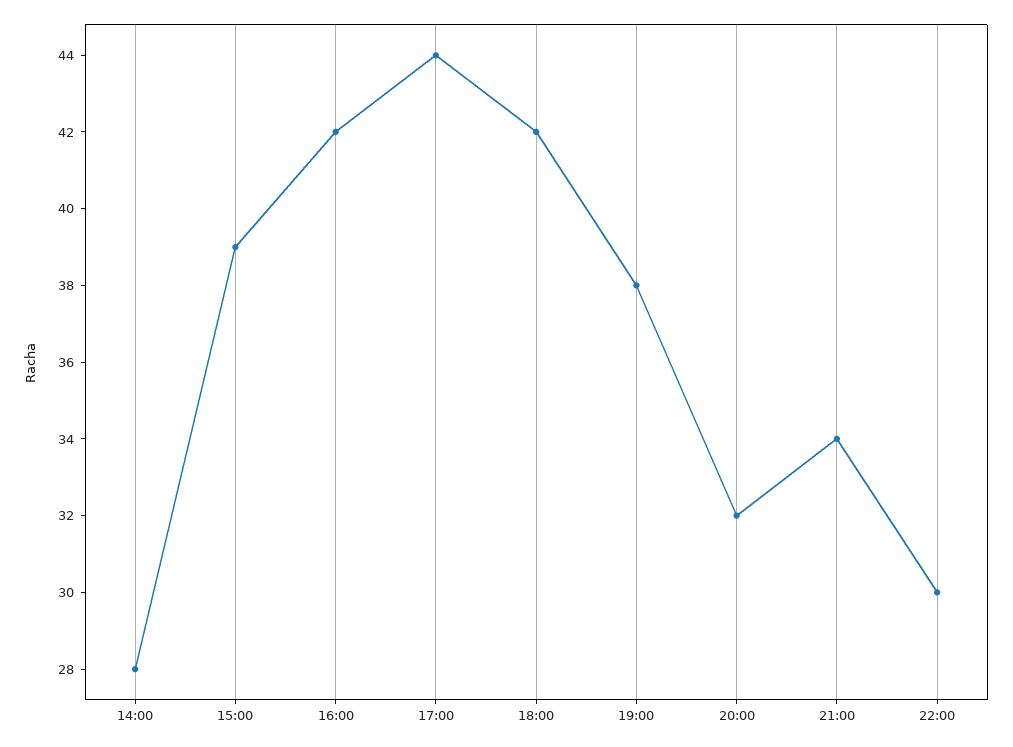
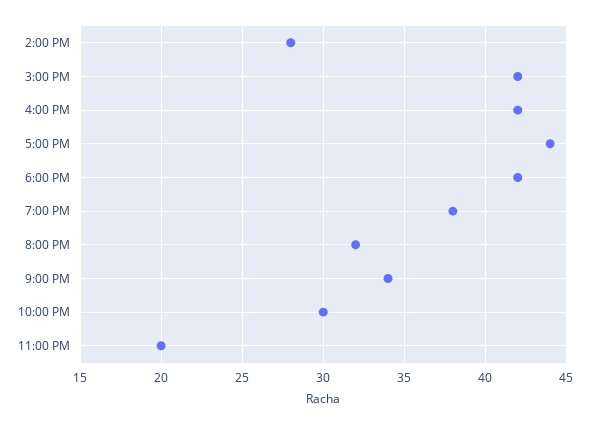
15:00: 39 -> 42
11:00 PM: none -> 20

